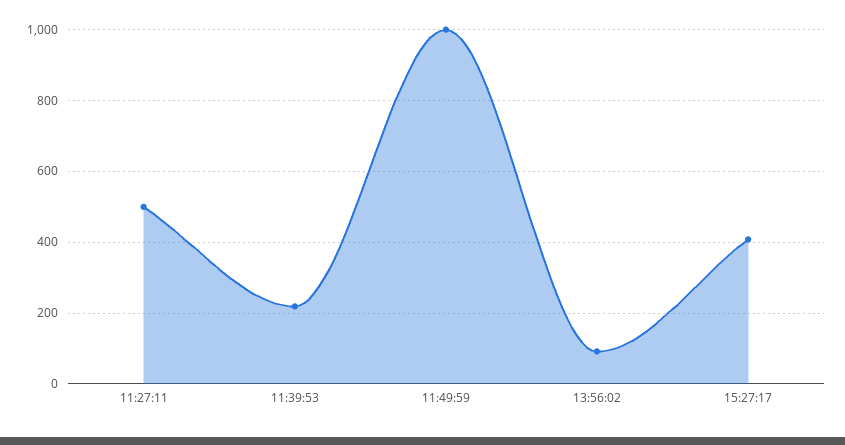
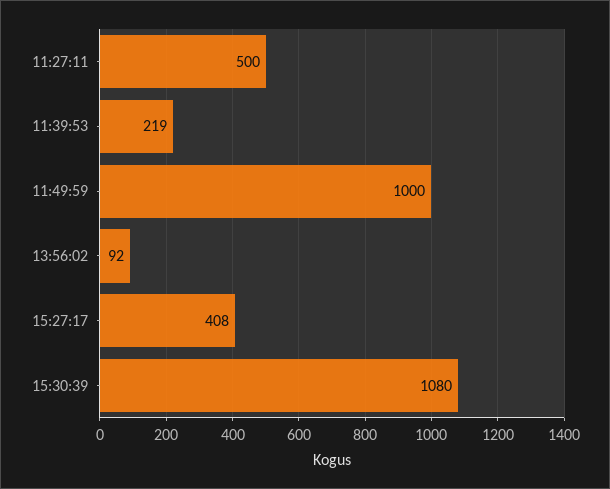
15:30:39: none -> 1080

